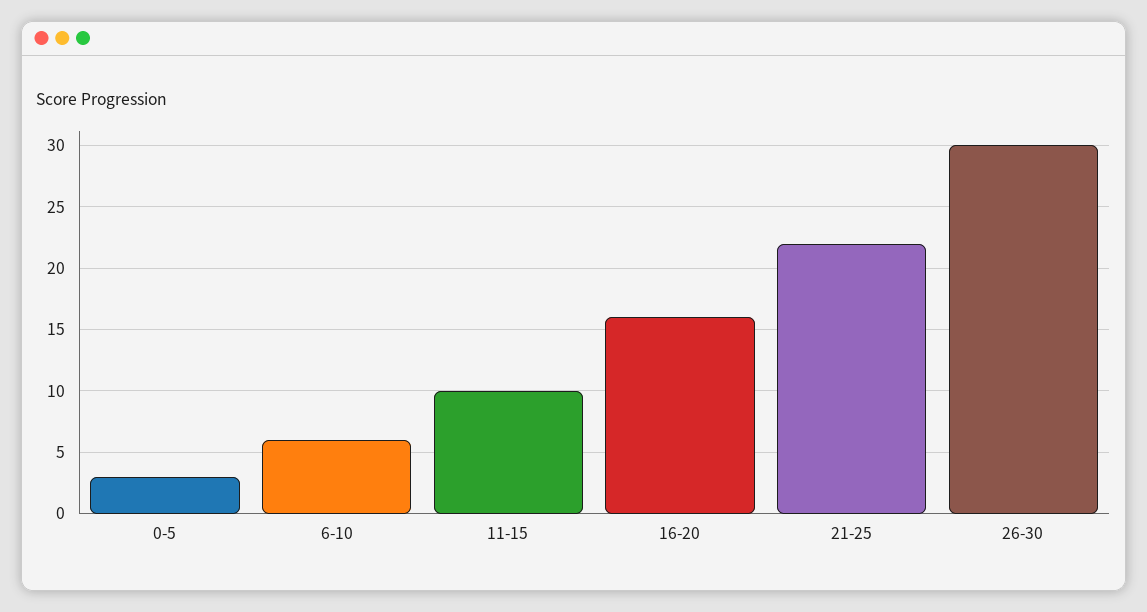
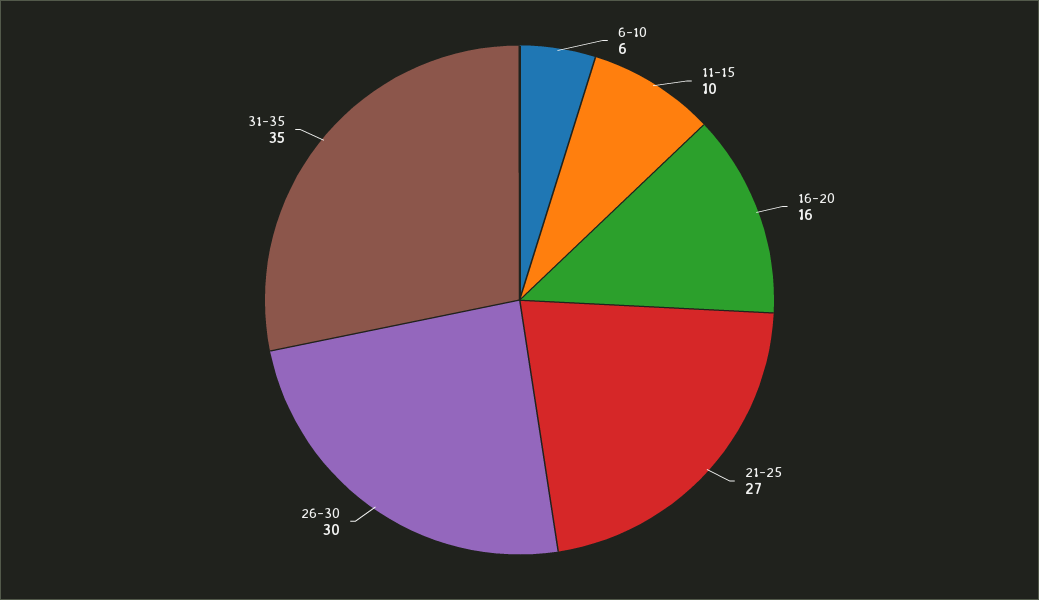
0-5: 3 -> none
21-25: 22 -> 27
31-35: none -> 35

